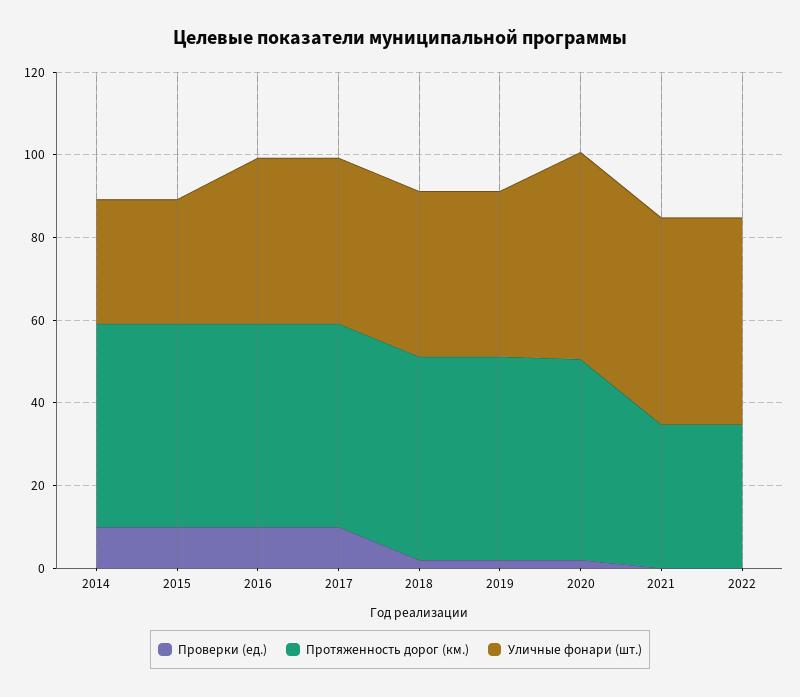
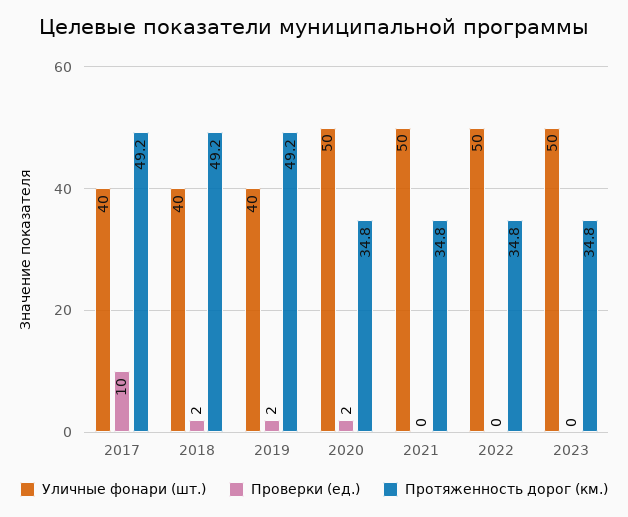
Проверки (ед.), 2014: 10 -> none
Протяженность дорог (км.), 2014: 50 -> none
Уличные фонари (шт.), 2014: 30 -> none
Проверки (ед.), 2015: 10 -> none
Протяженность дорог (км.), 2015: 50 -> none
Уличные фонари (шт.), 2015: 30 -> none
Проверки (ед.), 2016: 10 -> none
Протяженность дорог (км.), 2016: 50 -> none
Уличные фонари (шт.), 2016: 40 -> none
Протяженность дорог (км.), 2020: 50 -> 34.8
Уличные фонари (шт.), 2023: none -> 50
Проверки (ед.), 2023: none -> 0
Протяженность дорог (км.), 2023: none -> 34.8

